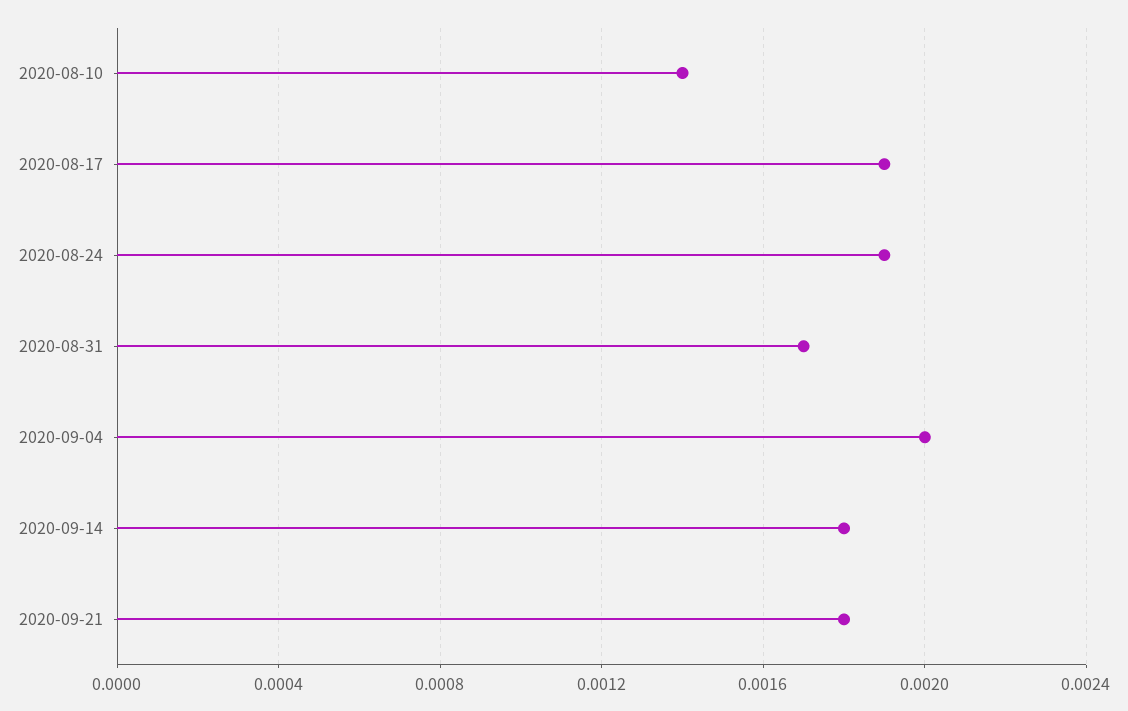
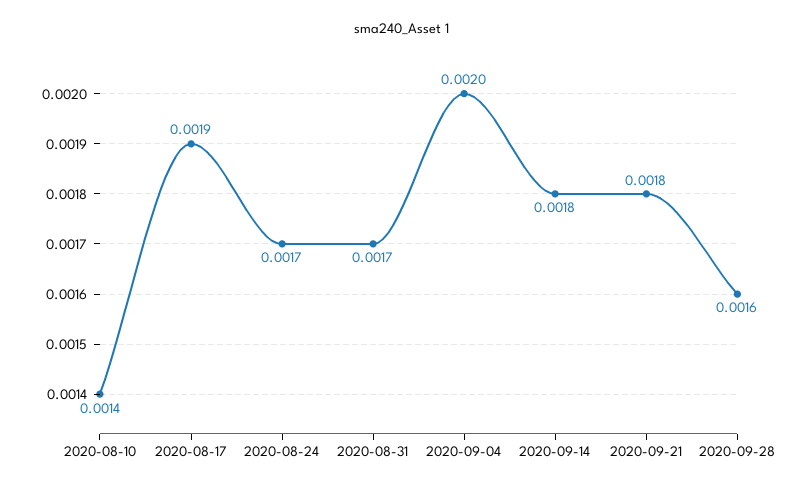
2020-08-24: 0.0019 -> 0.0017
2020-09-28: none -> 0.0016

